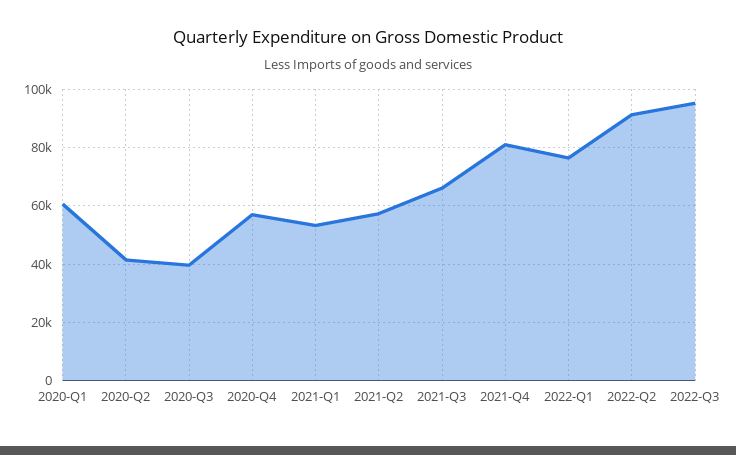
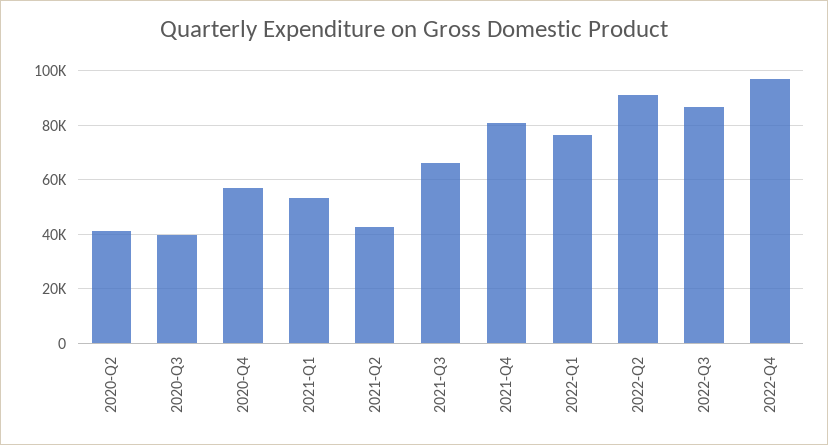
2020-Q1: 60000 -> none
2021-Q2: 57500 -> 42500
2022-Q3: 95000 -> 87500
2022-Q4: none -> 97500

